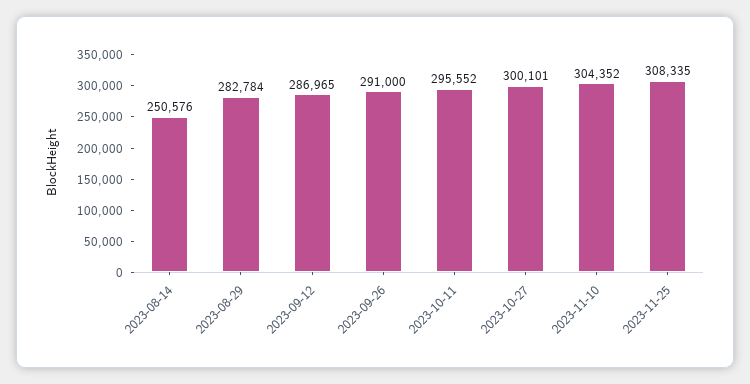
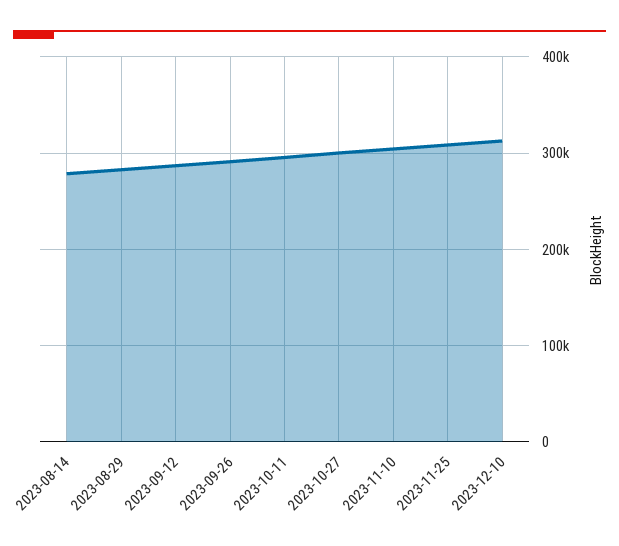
2023-08-14: 250576 -> 280000
2023-12-10: none -> 310000

